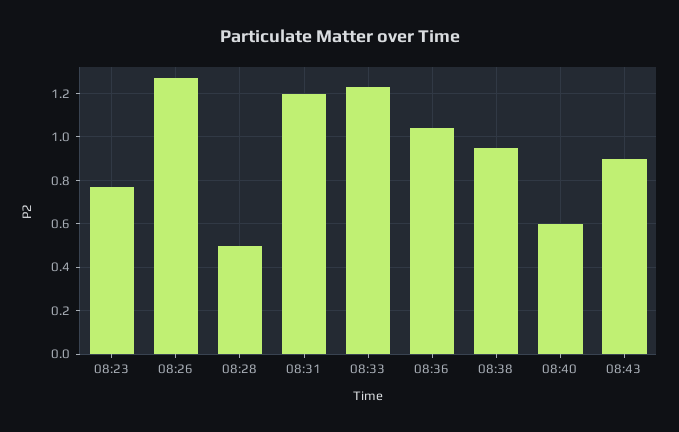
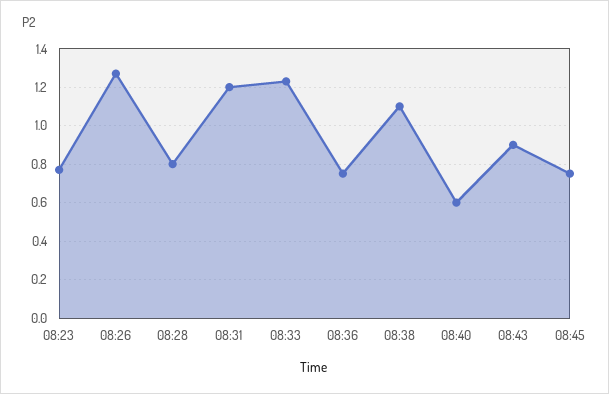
08:28: 0.5 -> 0.8
08:36: 1.05 -> 0.75
08:38: 0.95 -> 1.1
08:45: none -> 0.75

